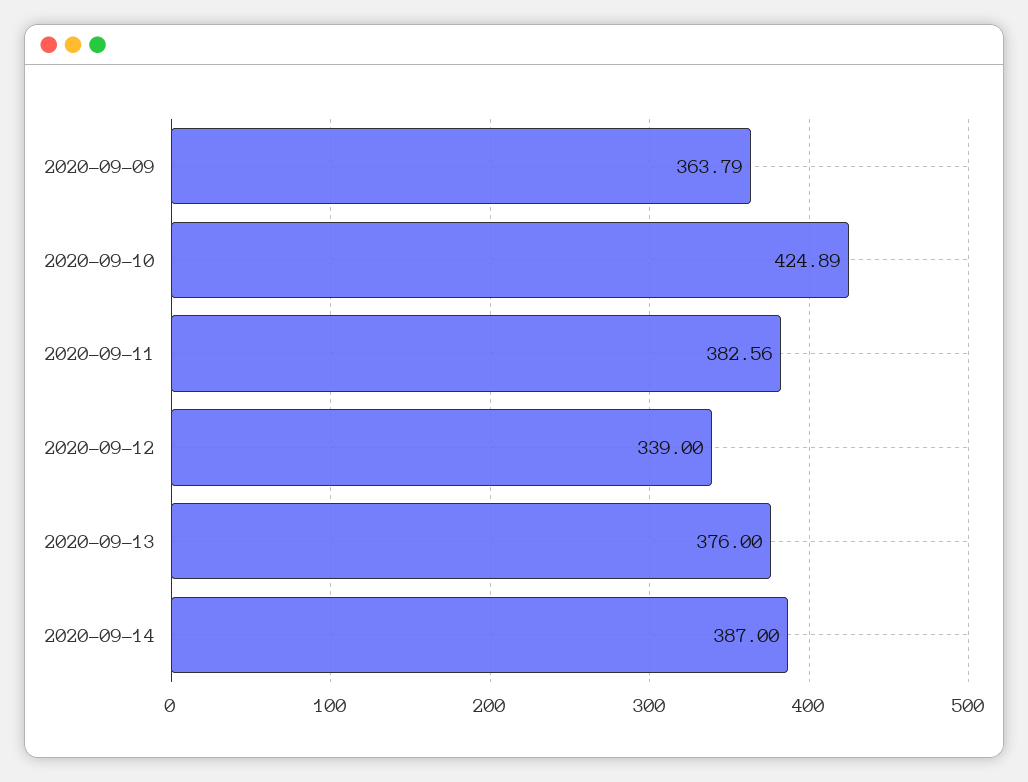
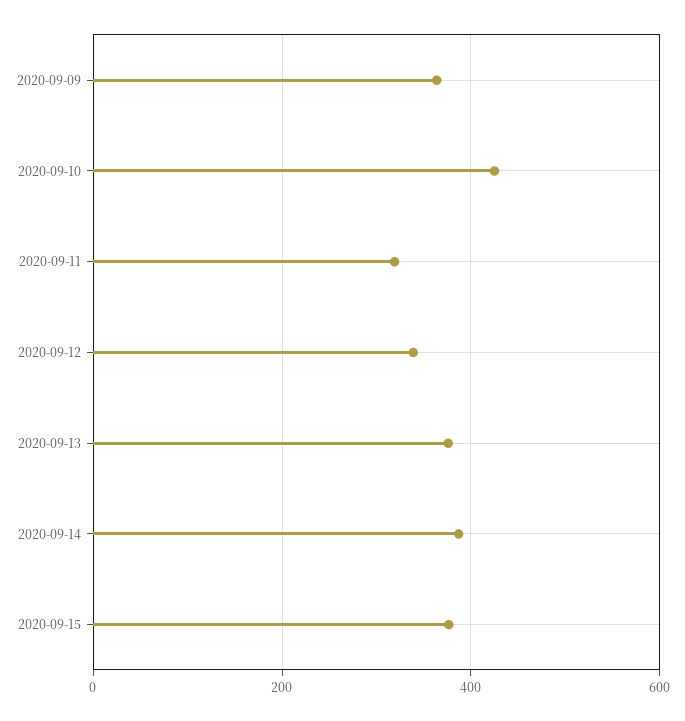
2020-09-11: 382.56 -> 320
2020-09-15: none -> 380

